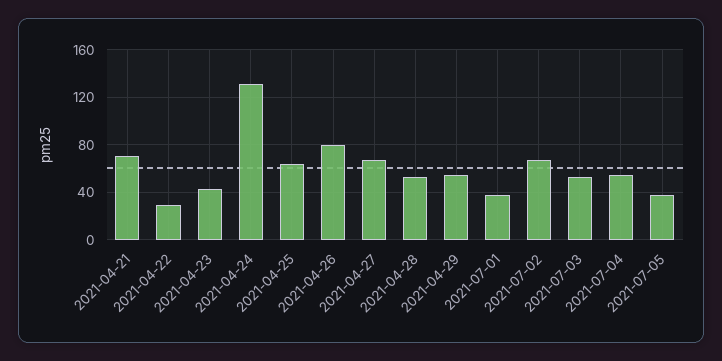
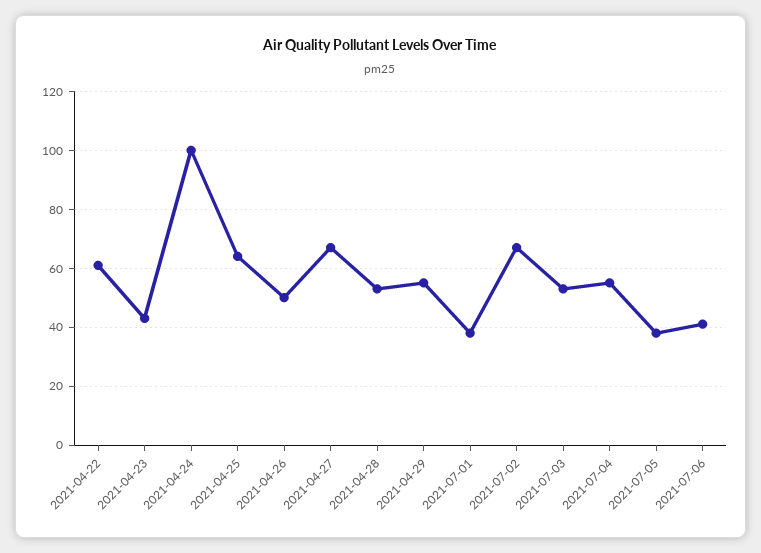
2021-04-21: 70 -> none
2021-04-22: 30 -> 60
2021-04-24: 130 -> 100
2021-04-26: 80 -> 50
2021-07-06: none -> 40

